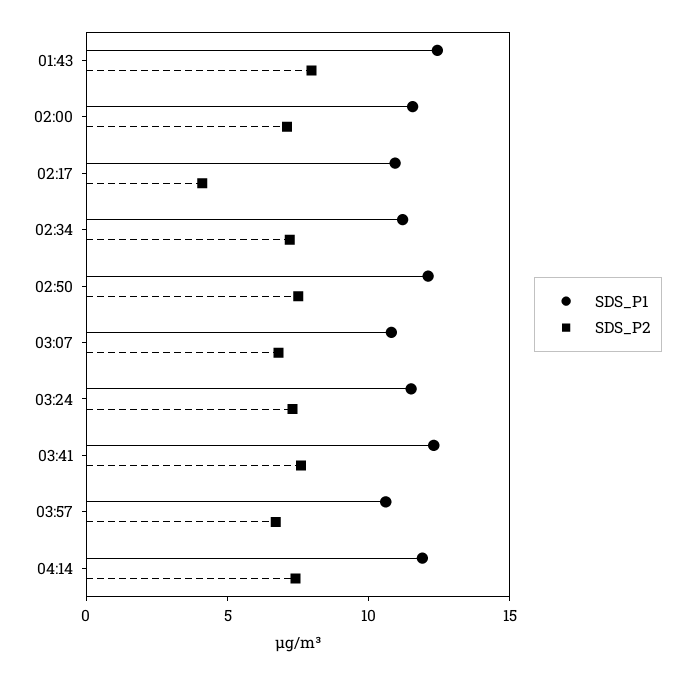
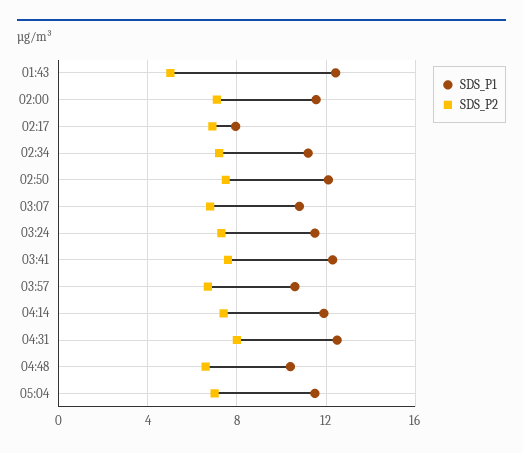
SDS_P2, 01:43: 8 -> 5
SDS_P1, 02:17: 11 -> 8
SDS_P2, 02:17: 4 -> 7
SDS_P1, 04:31: none -> 12.5
SDS_P2, 04:31: none -> 8
SDS_P1, 04:48: none -> 10.5
SDS_P2, 04:48: none -> 6.5
SDS_P1, 05:04: none -> 11.5
SDS_P2, 05:04: none -> 7

